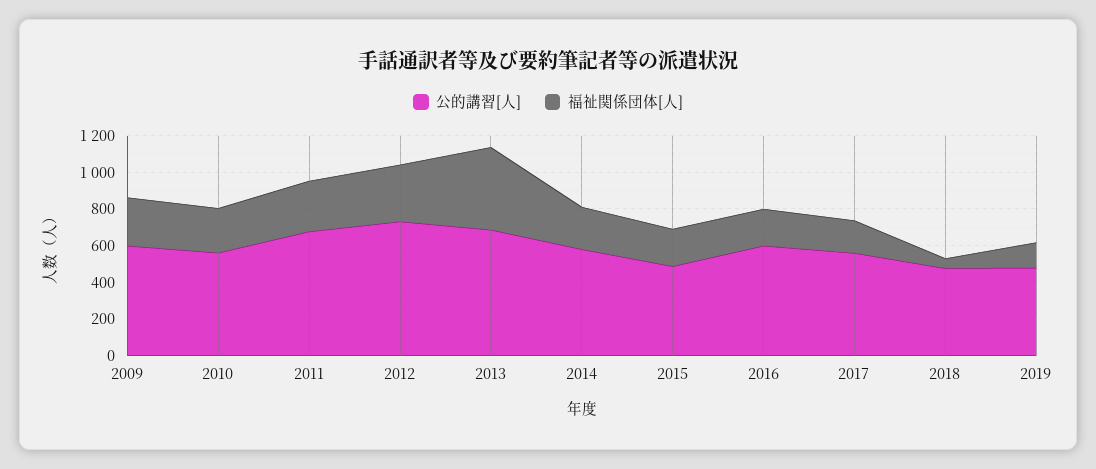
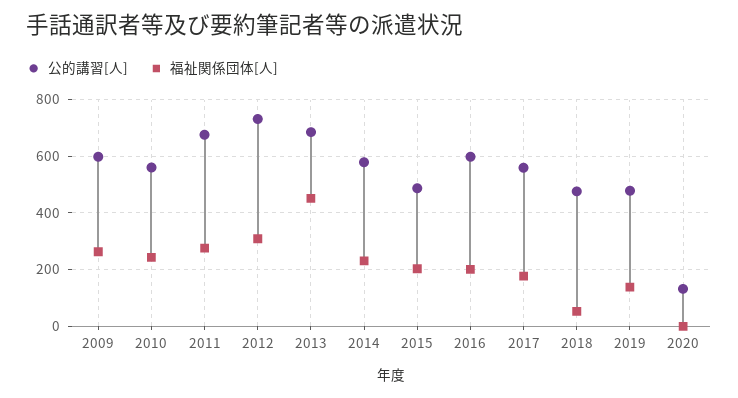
公的講習[人], 2020: none -> 125
福祉関係団体[人], 2020: none -> 0

